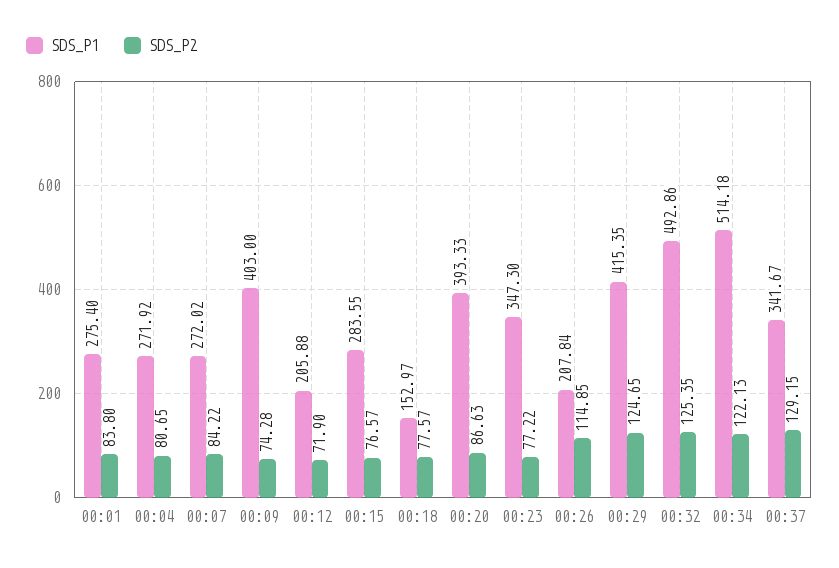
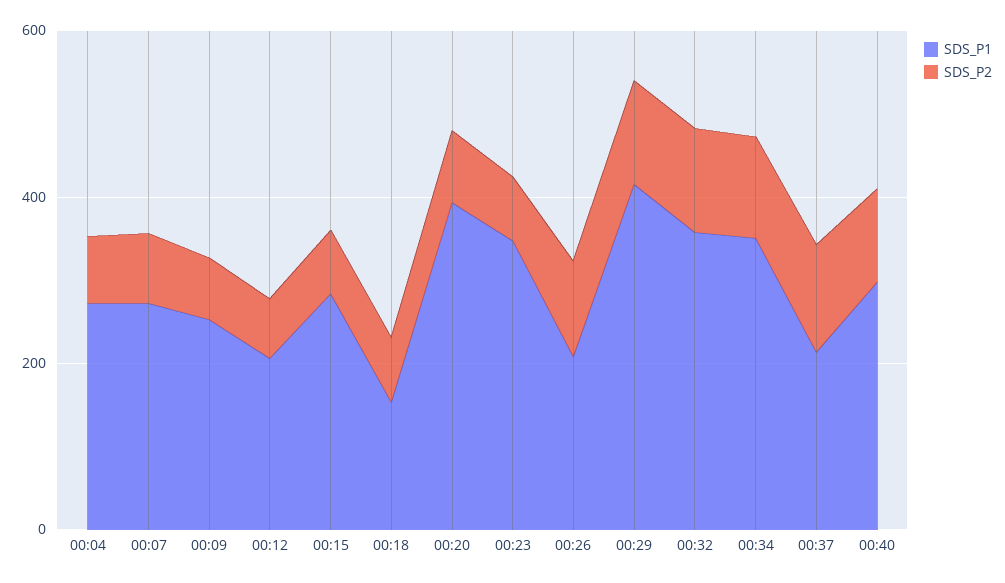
SDS_P1, 00:01: 275.4 -> none
SDS_P2, 00:01: 83.8 -> none
SDS_P1, 00:09: 403 -> 250
SDS_P1, 00:32: 492.86 -> 350
SDS_P1, 00:34: 514.18 -> 350
SDS_P1, 00:37: 341.67 -> 200
SDS_P1, 00:40: none -> 300
SDS_P2, 00:40: none -> 100

